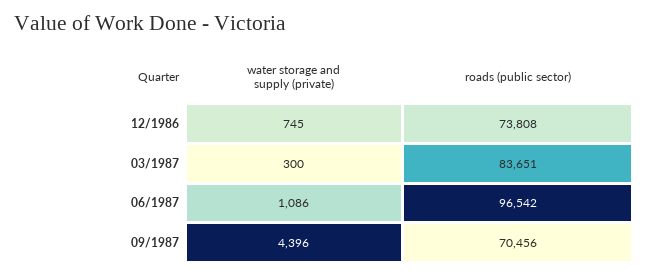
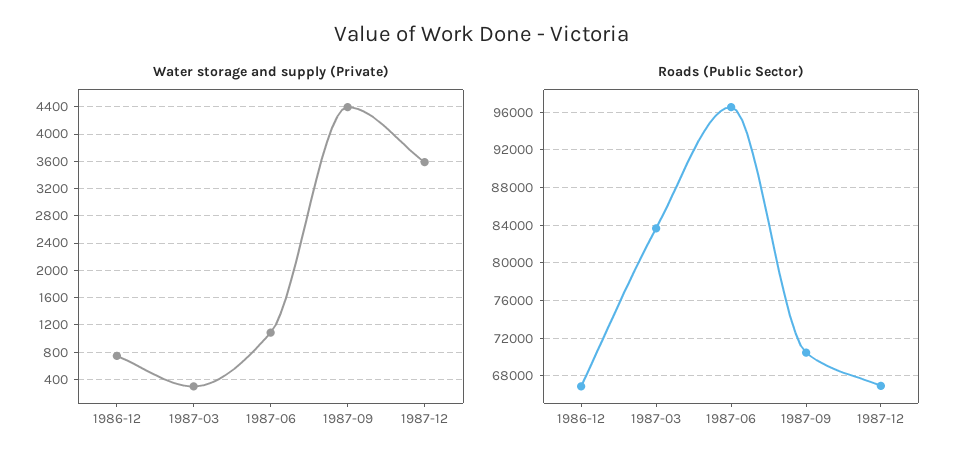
roads (public sector), 12/1986: 73808 -> 67000
water storage and supply (private), 1987-12: none -> 3600
roads (public sector), 1987-12: none -> 67000

